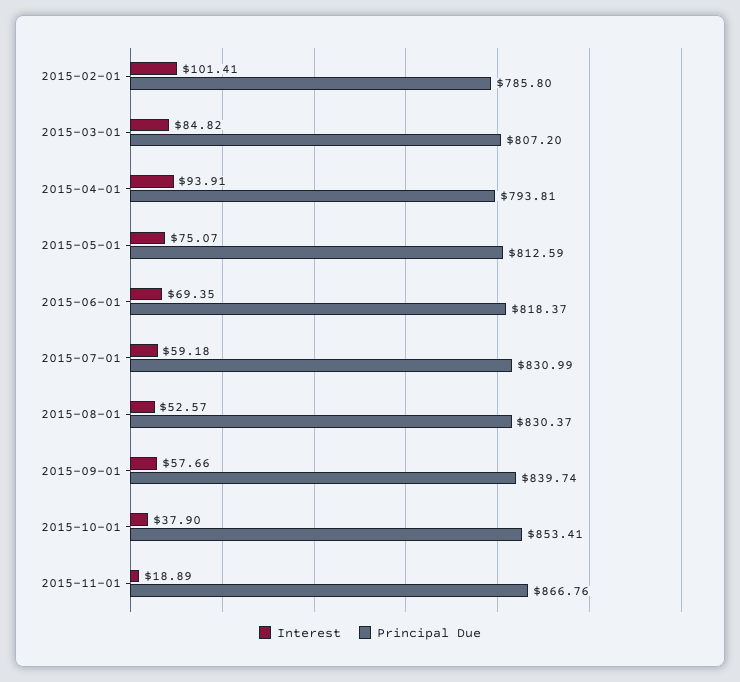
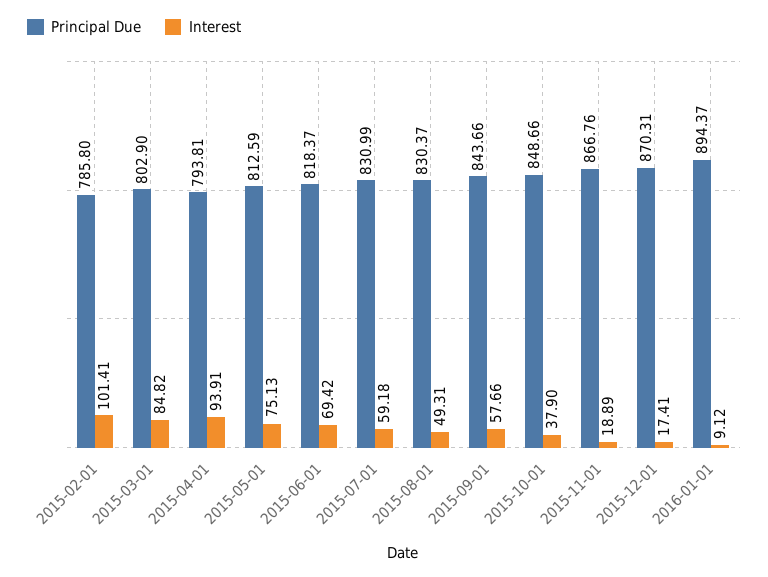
Principal Due, 2015-03-01: 807.2 -> 802.9
Interest, 2015-05-01: 75.07 -> 75.13
Interest, 2015-06-01: 69.35 -> 69.42
Interest, 2015-08-01: 52.57 -> 49.31
Principal Due, 2015-09-01: 839.74 -> 843.66
Principal Due, 2015-10-01: 853.41 -> 848.66
Principal Due, 2015-12-01: none -> 870.31
Interest, 2015-12-01: none -> 17.41
Principal Due, 2016-01-01: none -> 894.37
Interest, 2016-01-01: none -> 9.12

